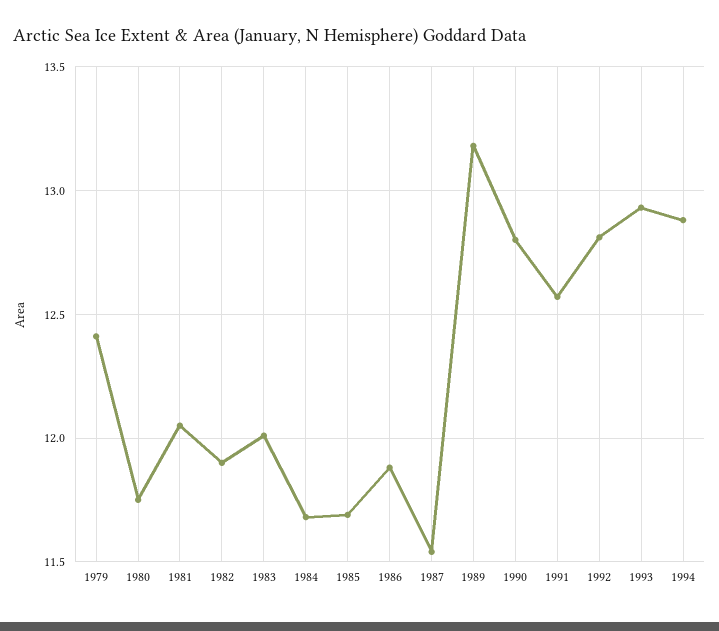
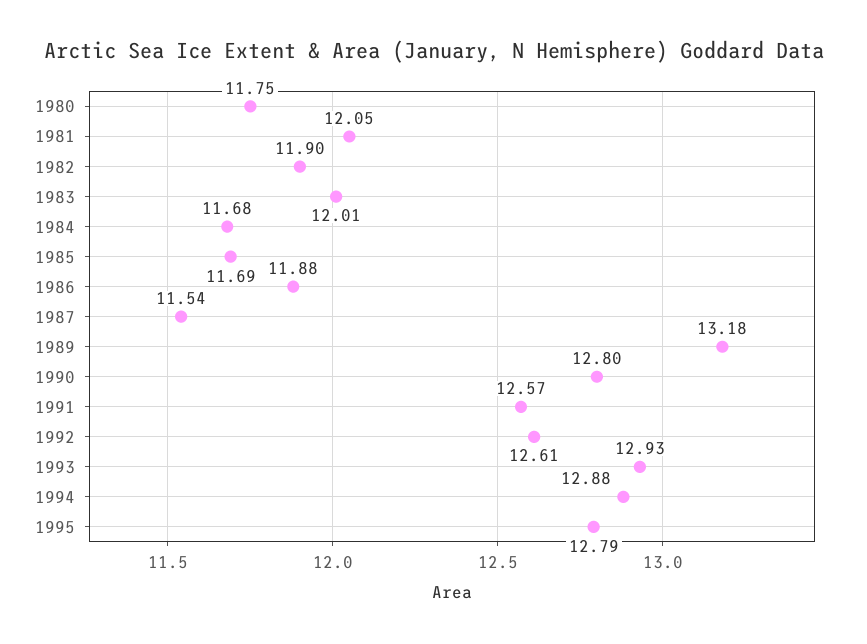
1979: 12.4 -> none
1992: 12.8 -> 12.61
1995: none -> 12.79

